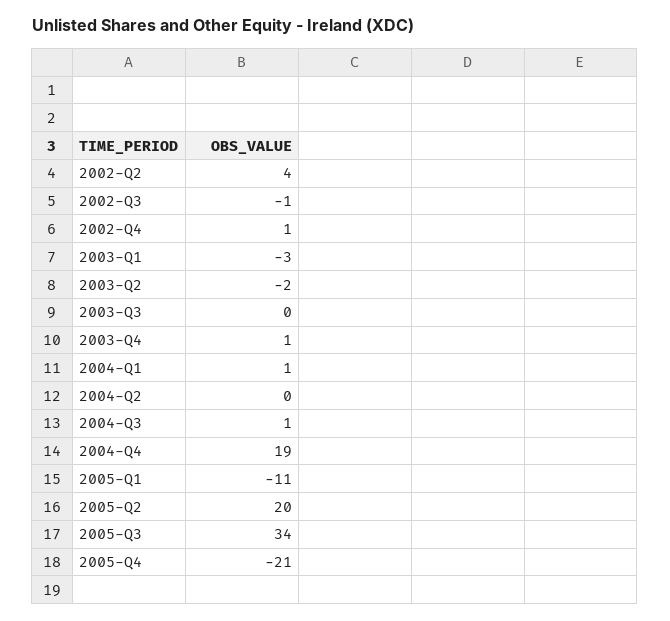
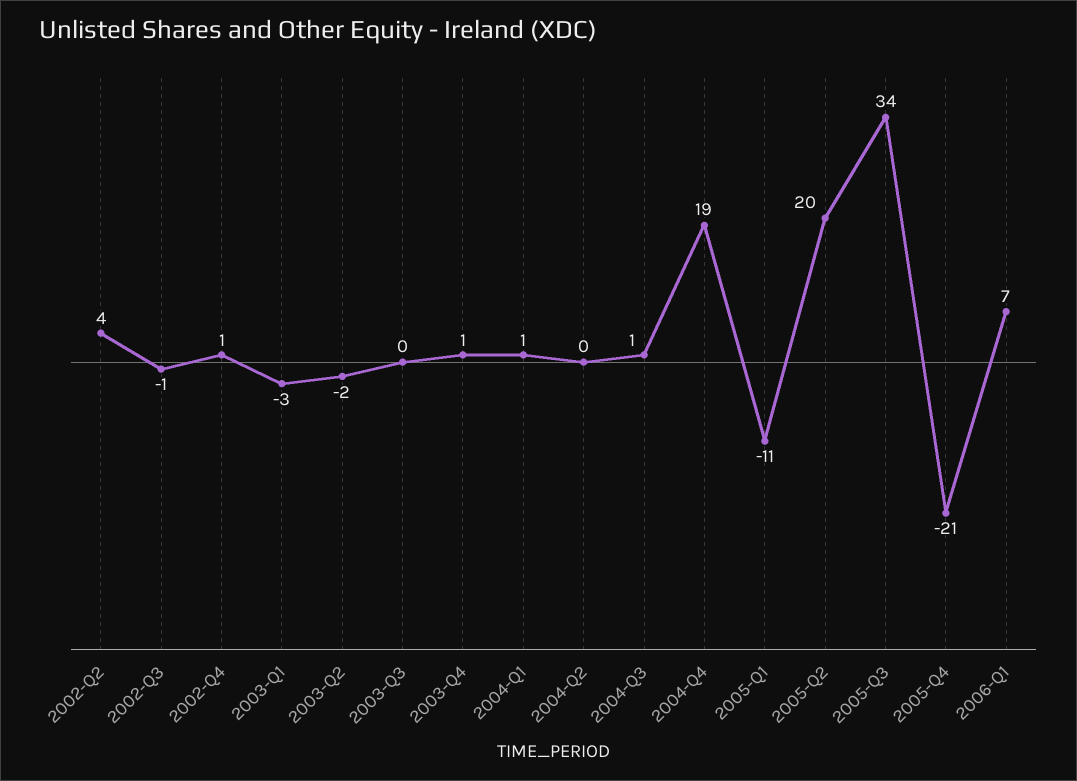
2006-Q1: none -> 7

